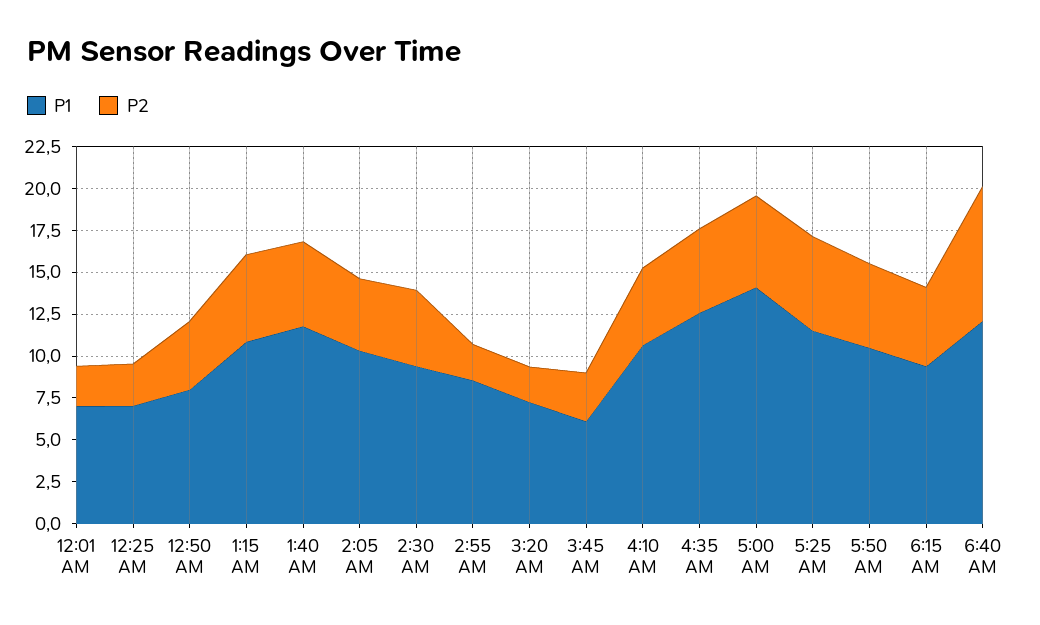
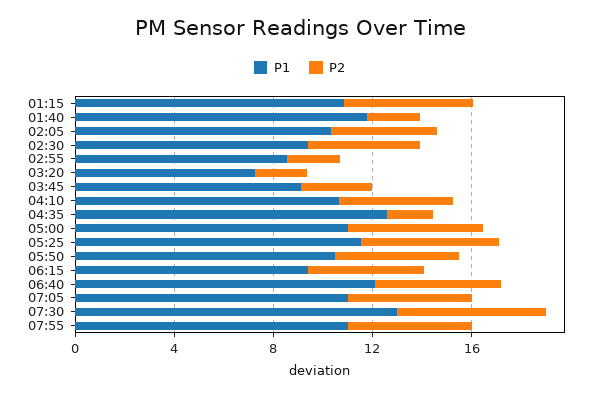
P1, 12:01 AM: 7 -> none
P2, 12:01 AM: 2.5 -> none
P1, 12:25 AM: 7 -> none
P2, 12:25 AM: 2.5 -> none
P1, 12:50 AM: 8 -> none
P2, 12:50 AM: 4 -> none
P2, 1:40 AM: 5 -> 2
P1, 3:45 AM: 6 -> 9
P2, 4:35 AM: 5 -> 2
P1, 5:00 AM: 14 -> 11
P2, 6:40 AM: 8 -> 5
P1, 07:05: none -> 11
P2, 07:05: none -> 5
P1, 07:30: none -> 13
P2, 07:30: none -> 6
P1, 07:55: none -> 11
P2, 07:55: none -> 5

